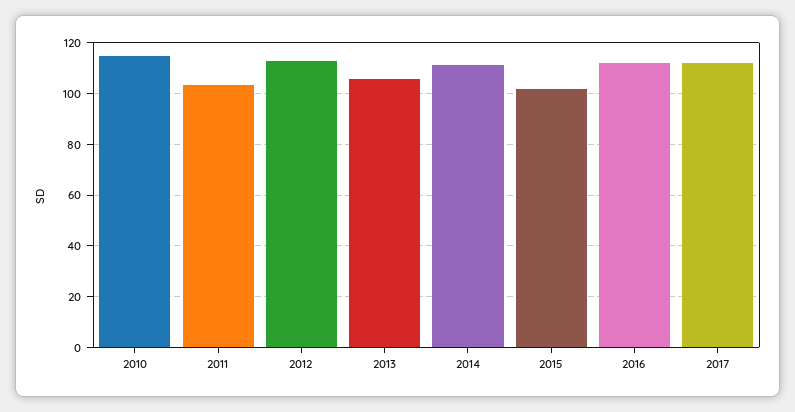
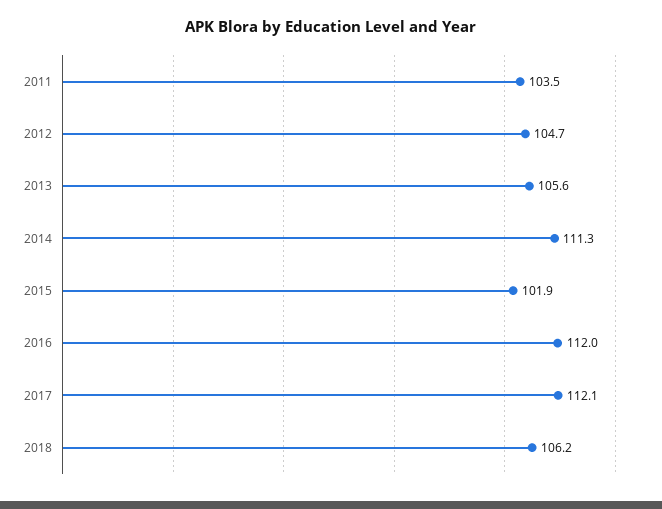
2010: 115 -> none
2012: 112.5 -> 104.7
2018: none -> 106.2

